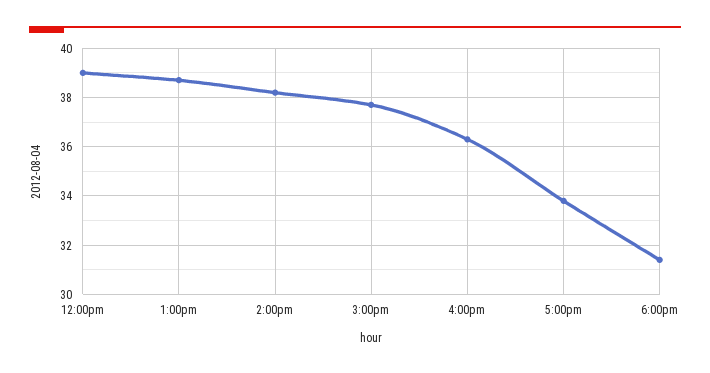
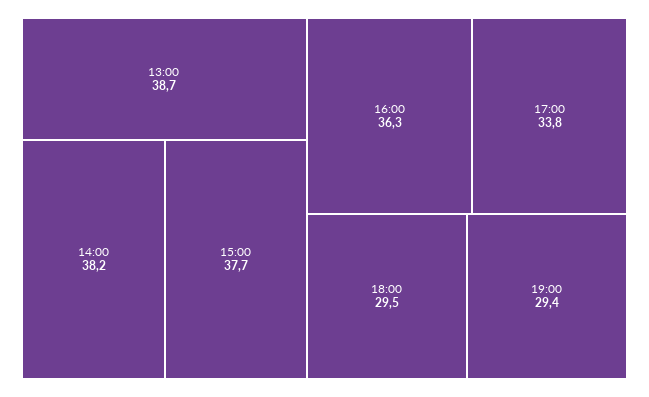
12:00pm: 39 -> none
6:00pm: 31.5 -> 29.5
19:00: none -> 29.4

